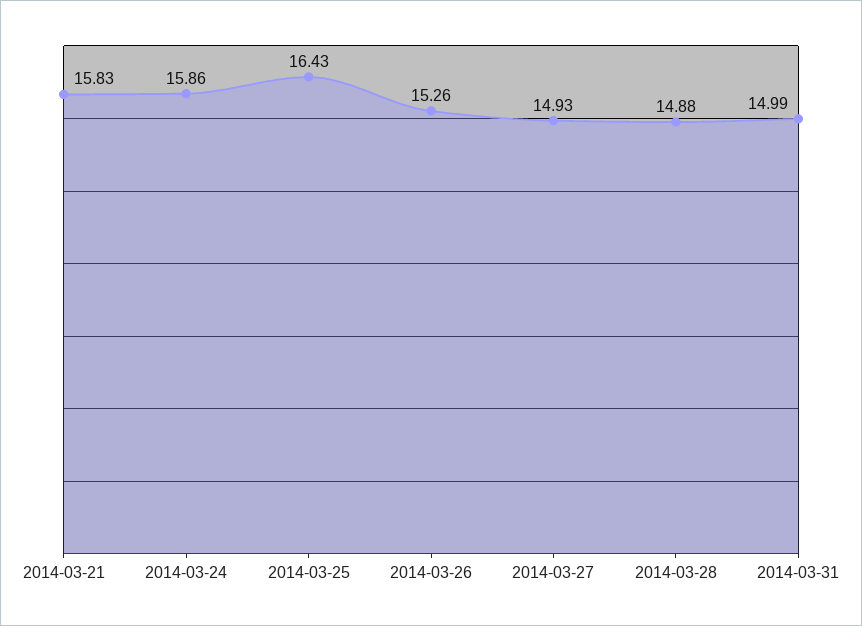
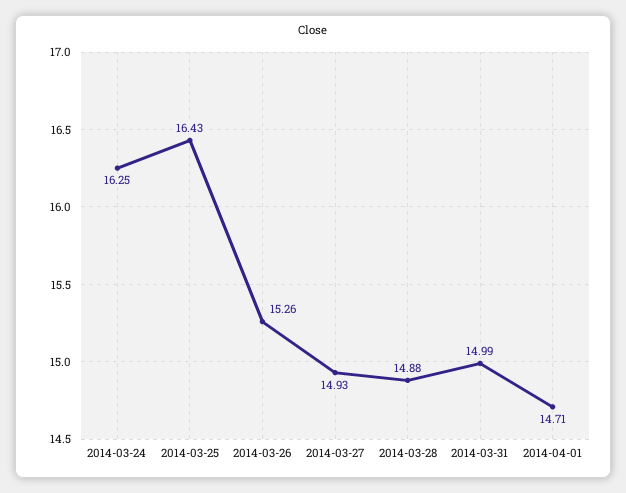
2014-03-21: 15.83 -> none
2014-03-24: 15.86 -> 16.25
2014-04-01: none -> 14.71

